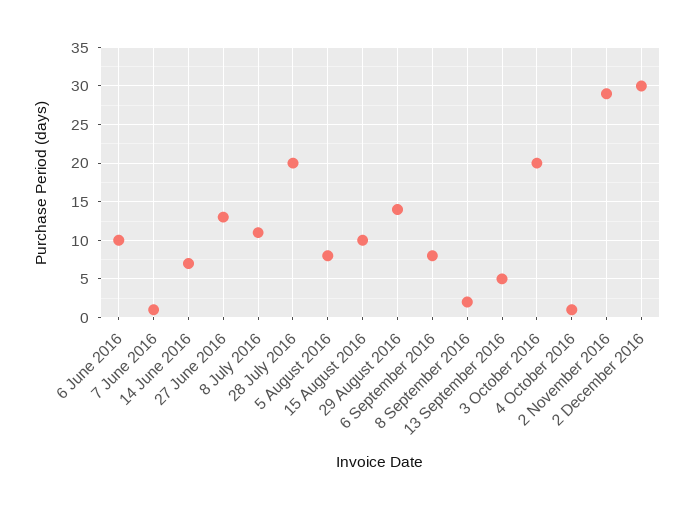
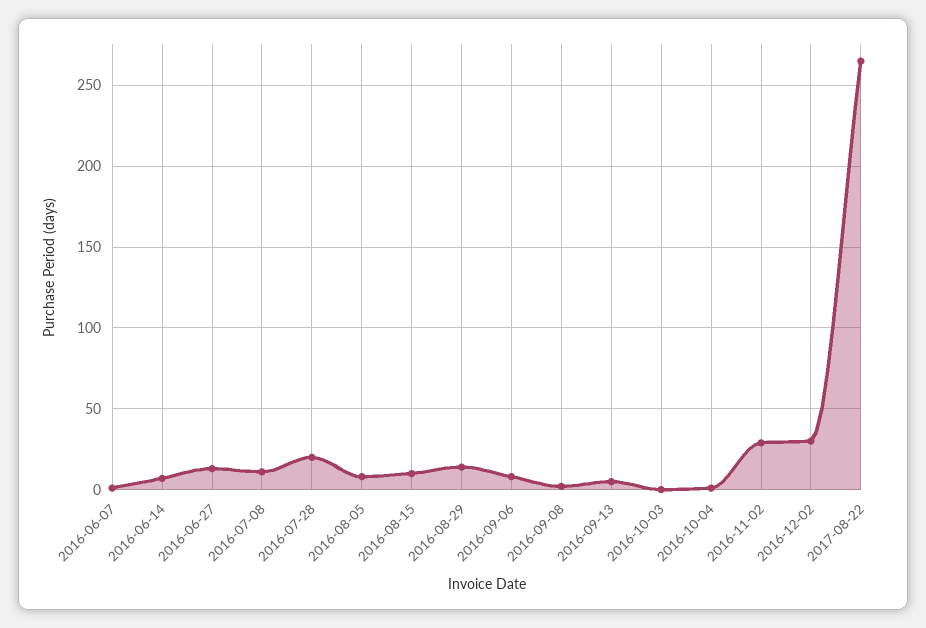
6 June 2016: 10 -> none
3 October 2016: 20 -> 0
2017-08-22: none -> 265

